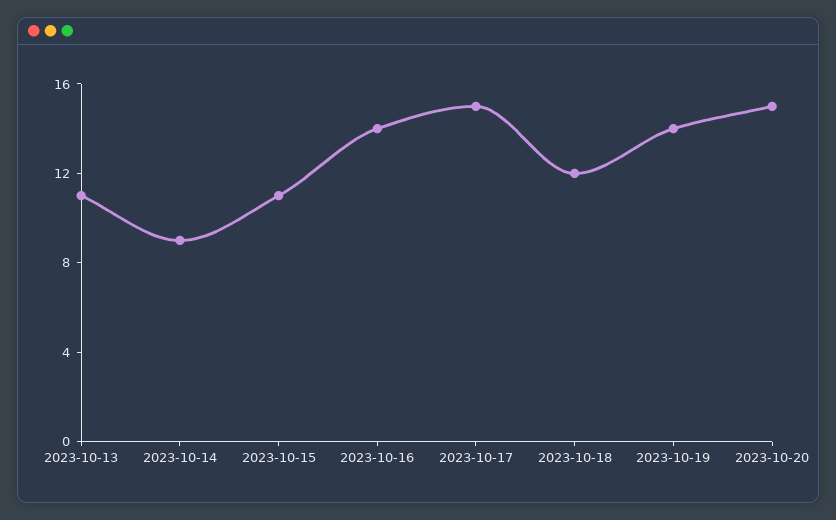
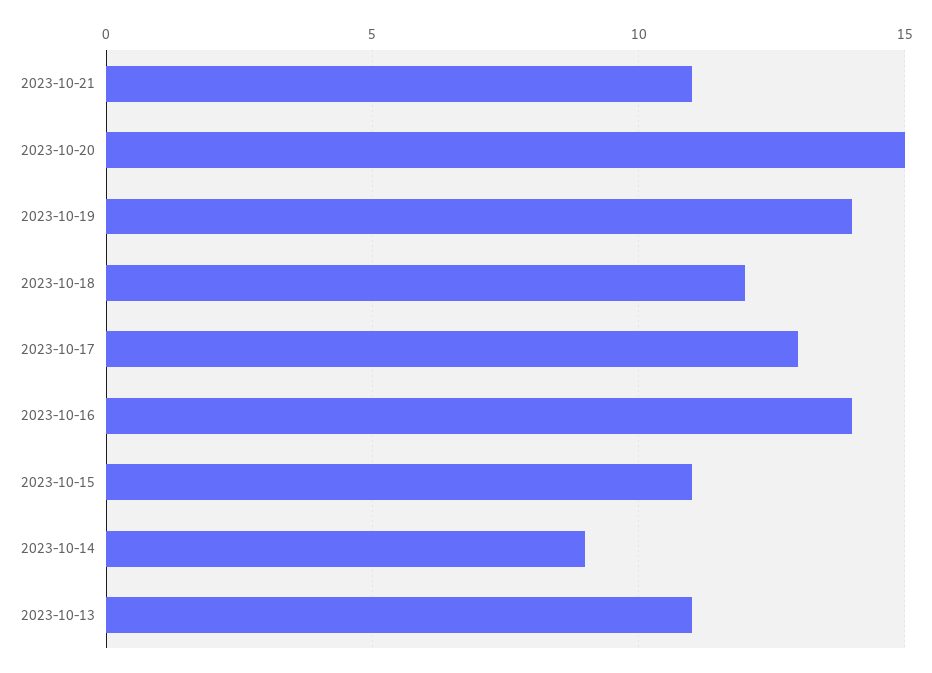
2023-10-17: 15 -> 13
2023-10-21: none -> 11

